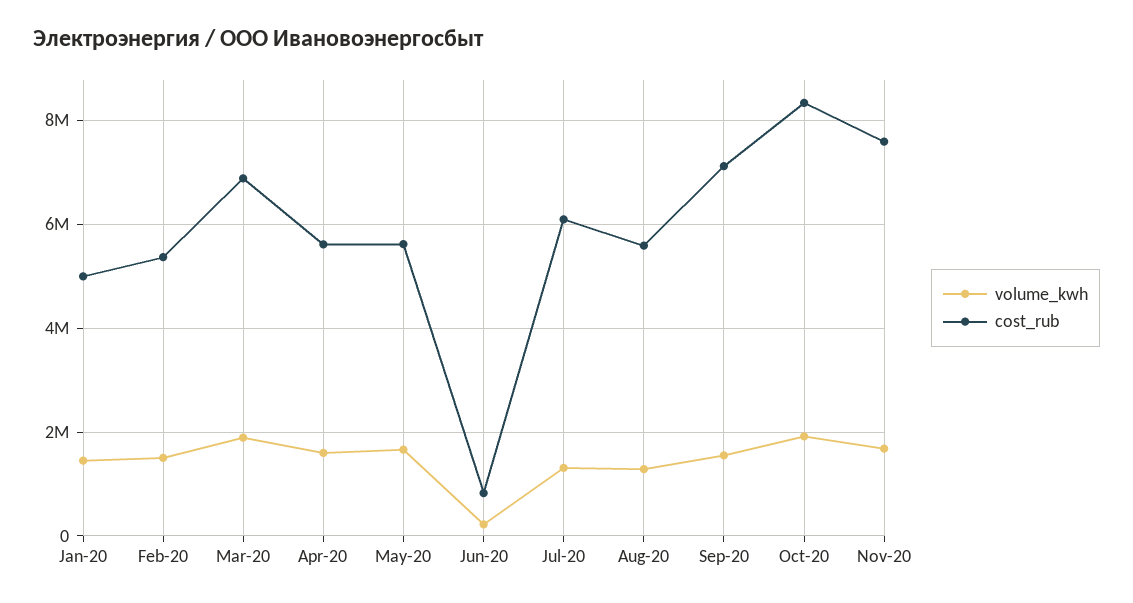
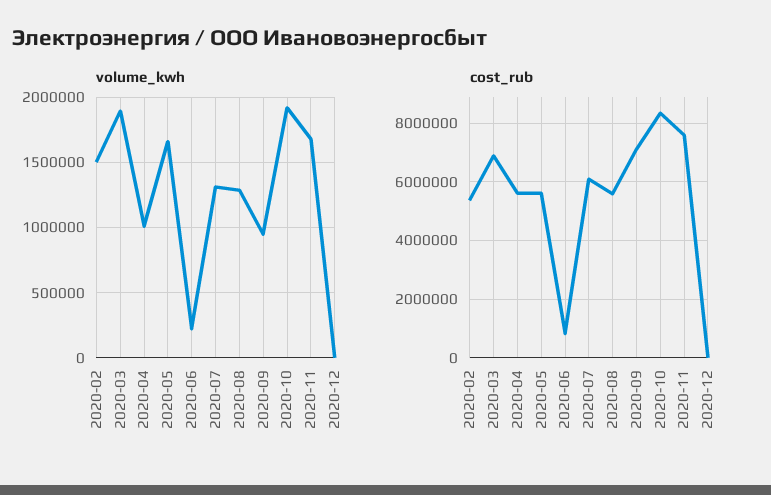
volume_kwh, Jan-20: 1400000 -> none
cost_rub, Jan-20: 5000000 -> none
volume_kwh, Apr-20: 1600000 -> 1000000
volume_kwh, Sep-20: 1600000 -> 950000
volume_kwh, 2020-12: none -> 0
cost_rub, 2020-12: none -> 0

